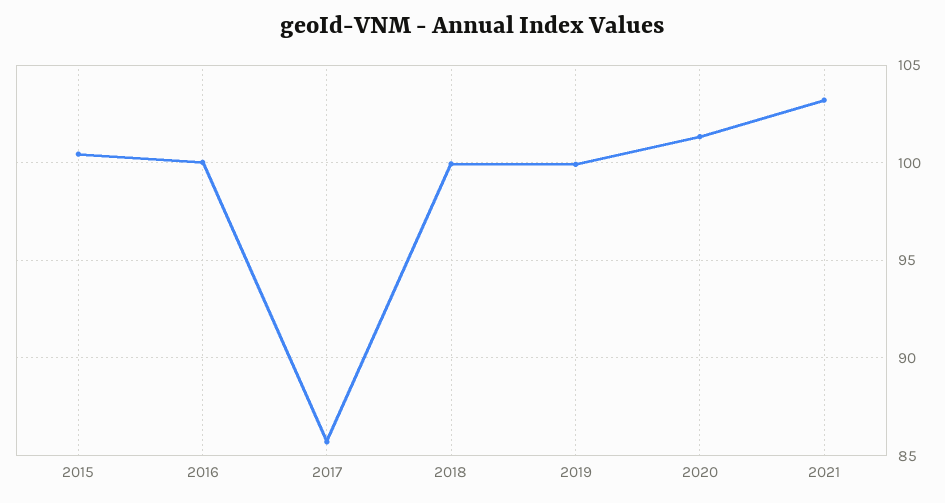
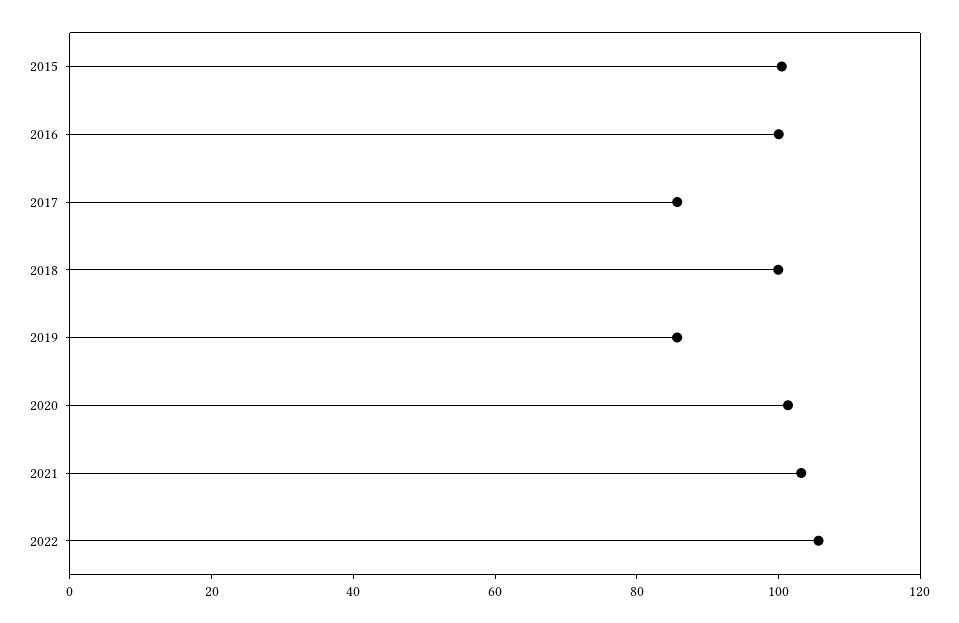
2019: 100 -> 85
2022: none -> 105

